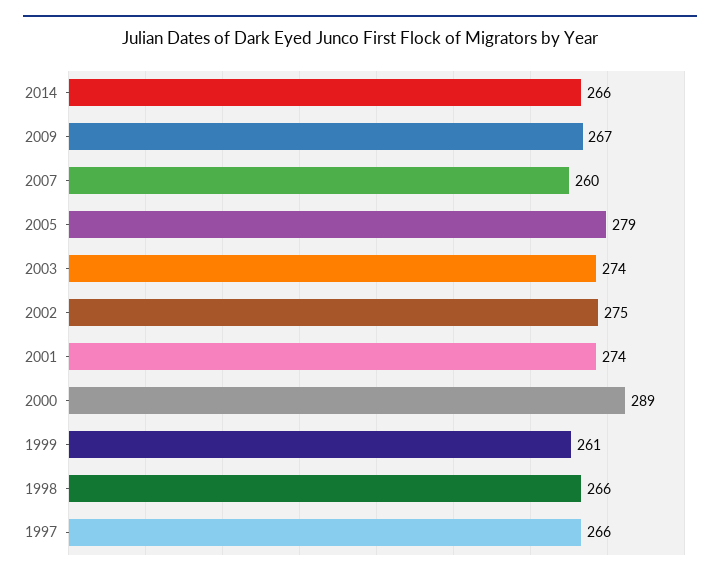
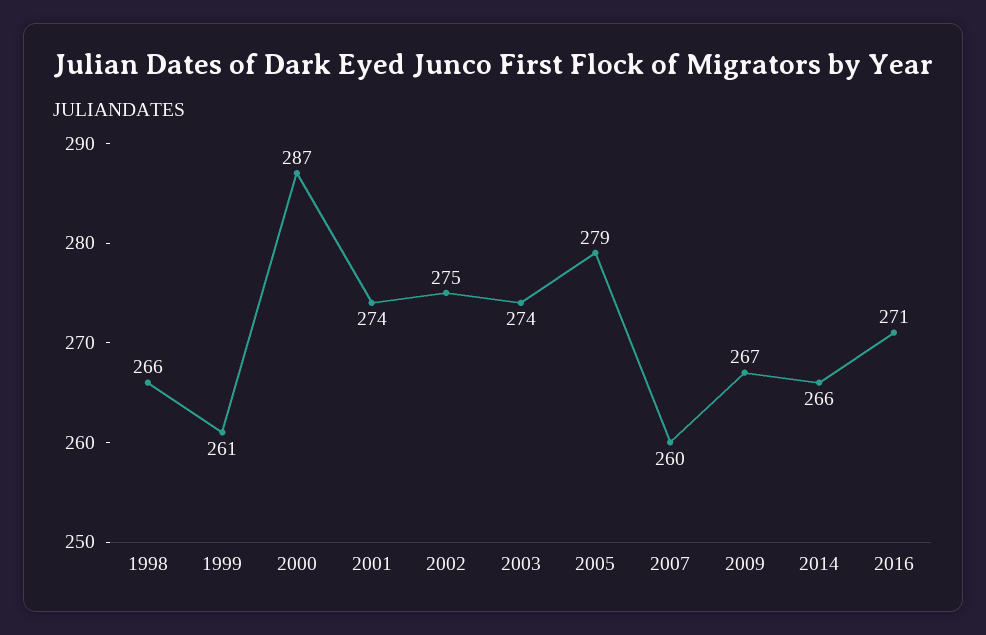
2000: 289 -> 287
1997: 266 -> none
2016: none -> 271

